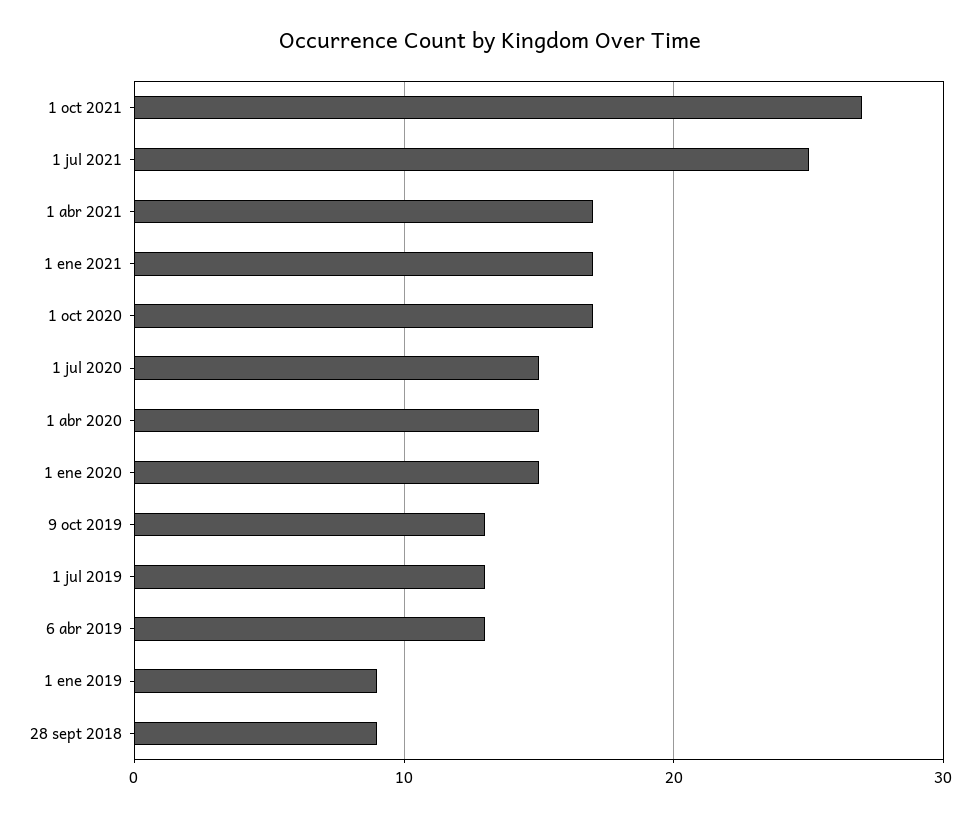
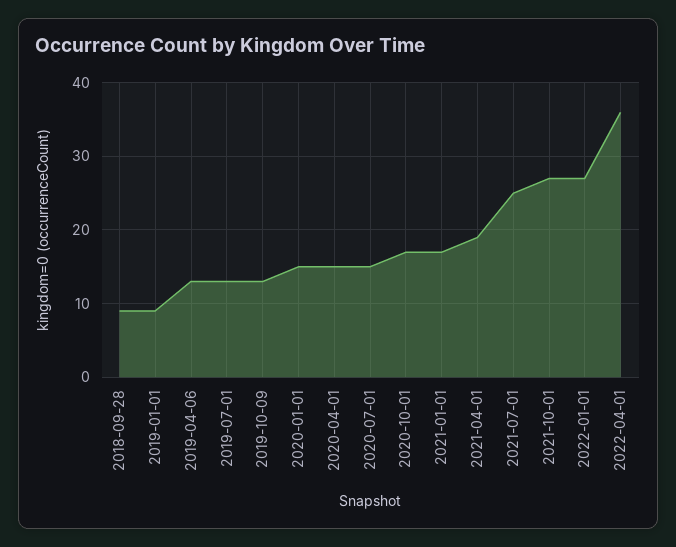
1 abr 2021: 17 -> 19
2022-01-01: none -> 27
2022-04-01: none -> 36

